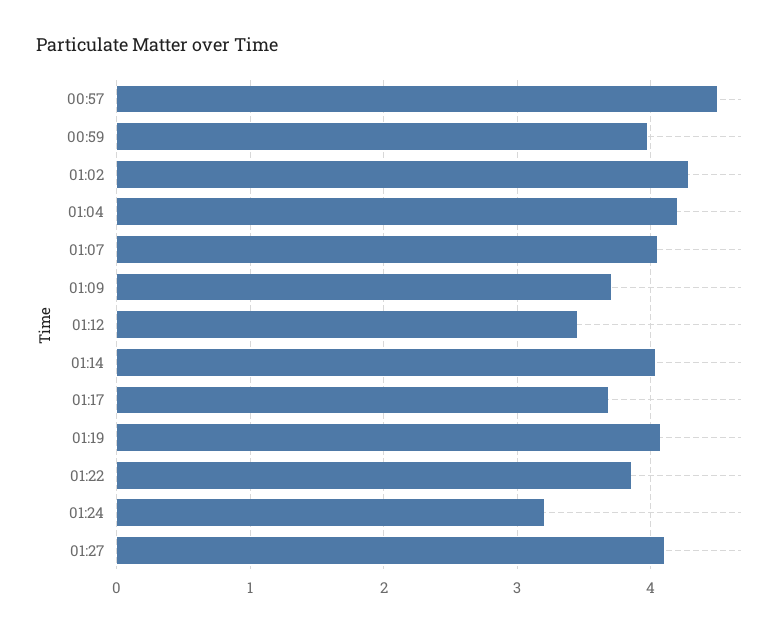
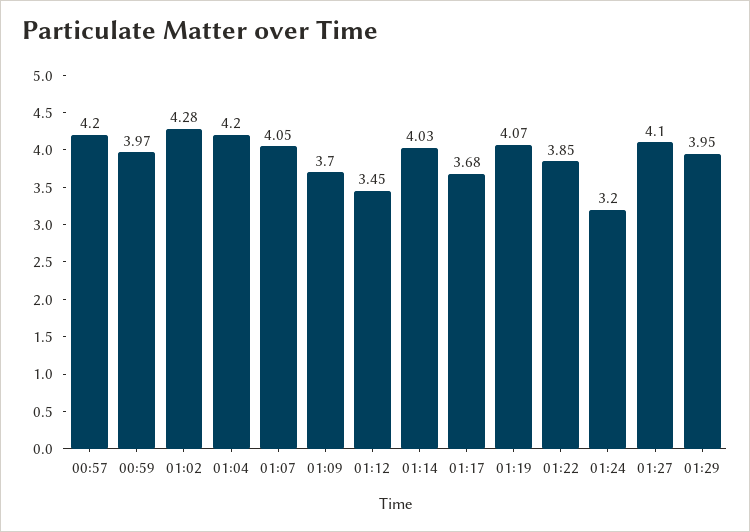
00:57: 4.5 -> 4.2
01:29: none -> 3.95

